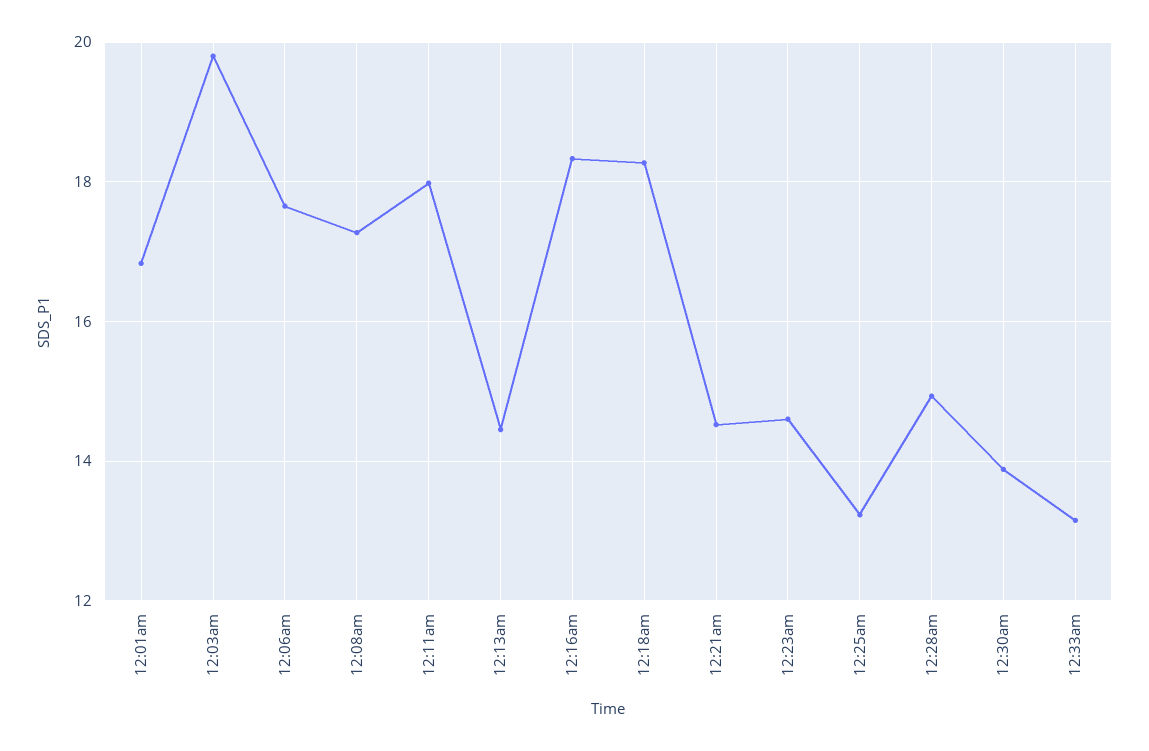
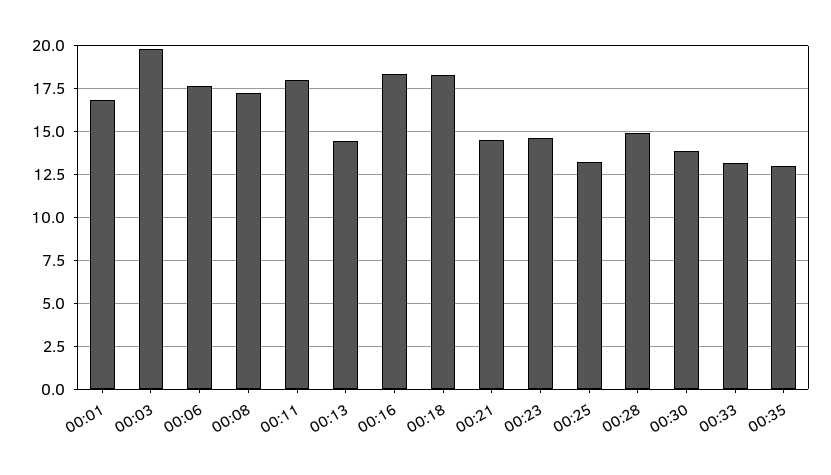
00:35: none -> 13

